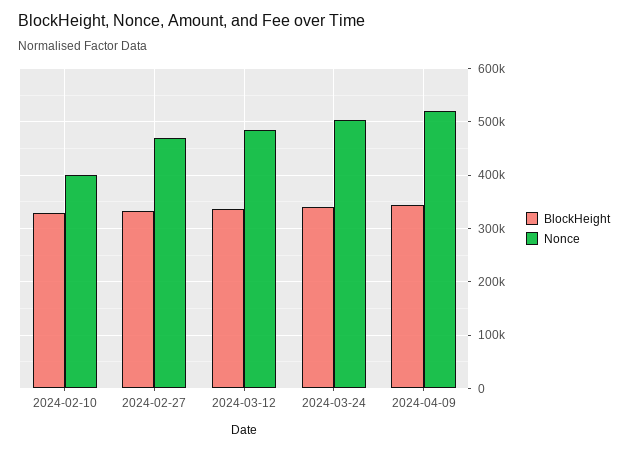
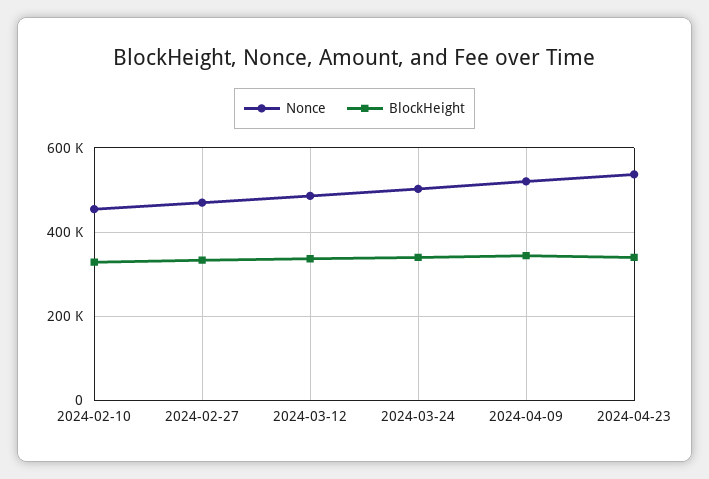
Nonce, 2024-02-10: 400000 -> 460000
Nonce, 2024-04-23: none -> 540000
BlockHeight, 2024-04-23: none -> 340000

